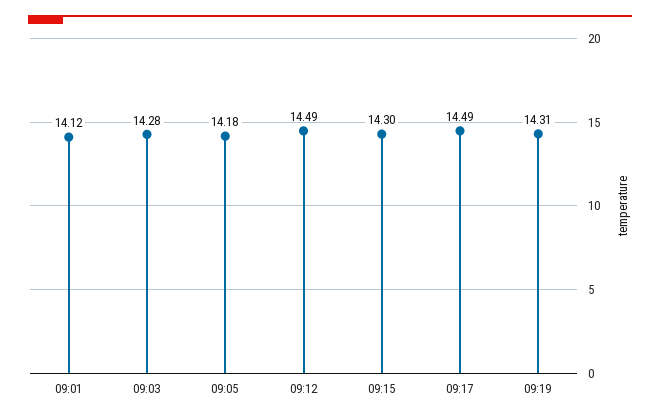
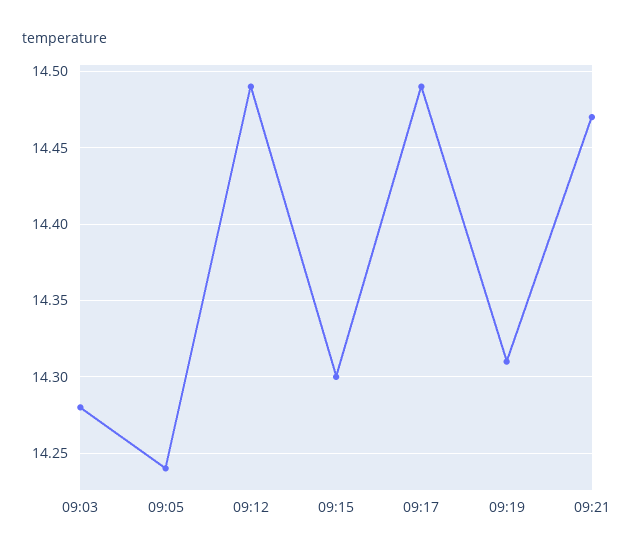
09:01: 14.12 -> none
09:05: 14.18 -> 14.24
09:21: none -> 14.47

